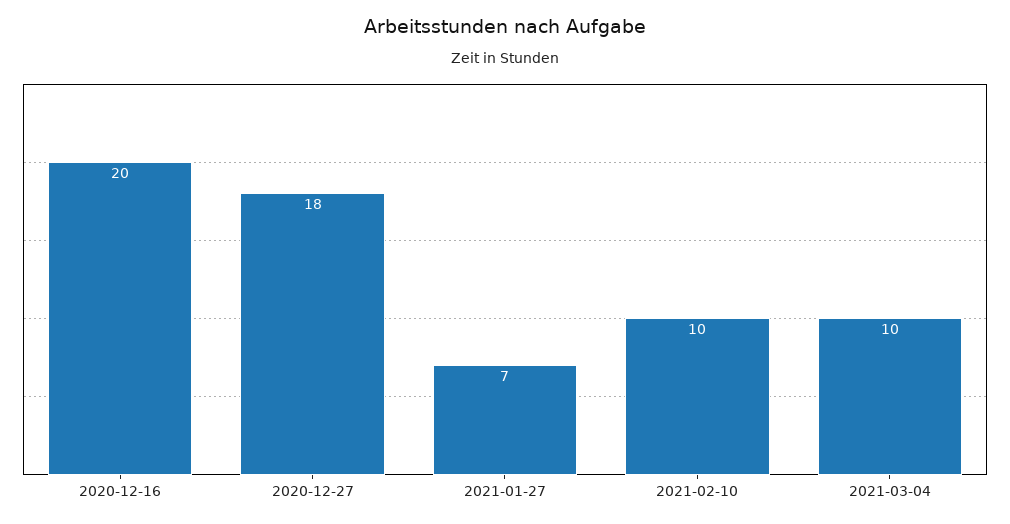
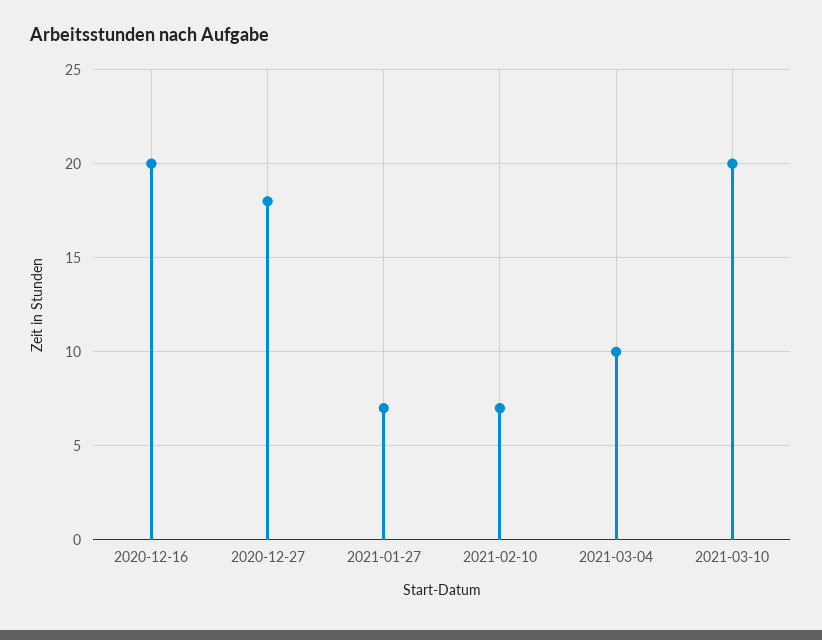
2021-02-10: 10 -> 7
2021-03-10: none -> 20

